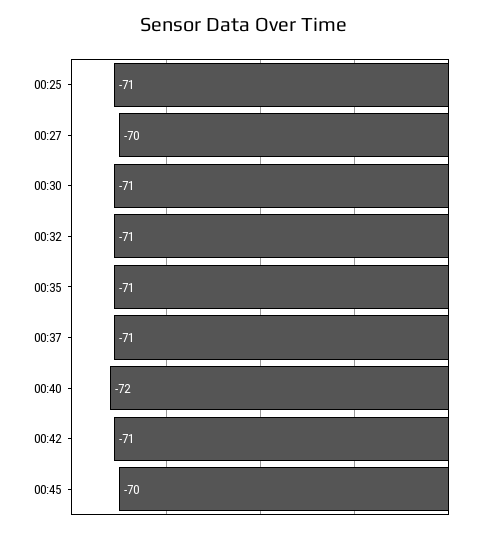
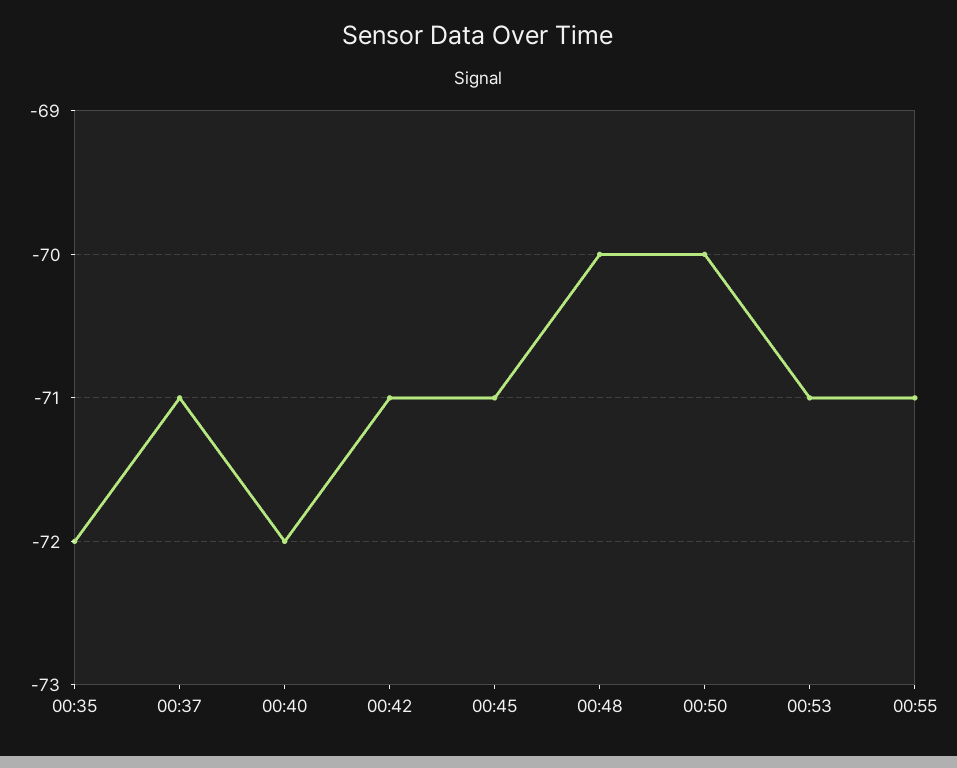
00:25: -71 -> none
00:27: -70 -> none
00:30: -71 -> none
00:32: -71 -> none
00:35: -71 -> -72
00:45: -70 -> -71
00:48: none -> -70
00:50: none -> -70
00:53: none -> -71
00:55: none -> -71

